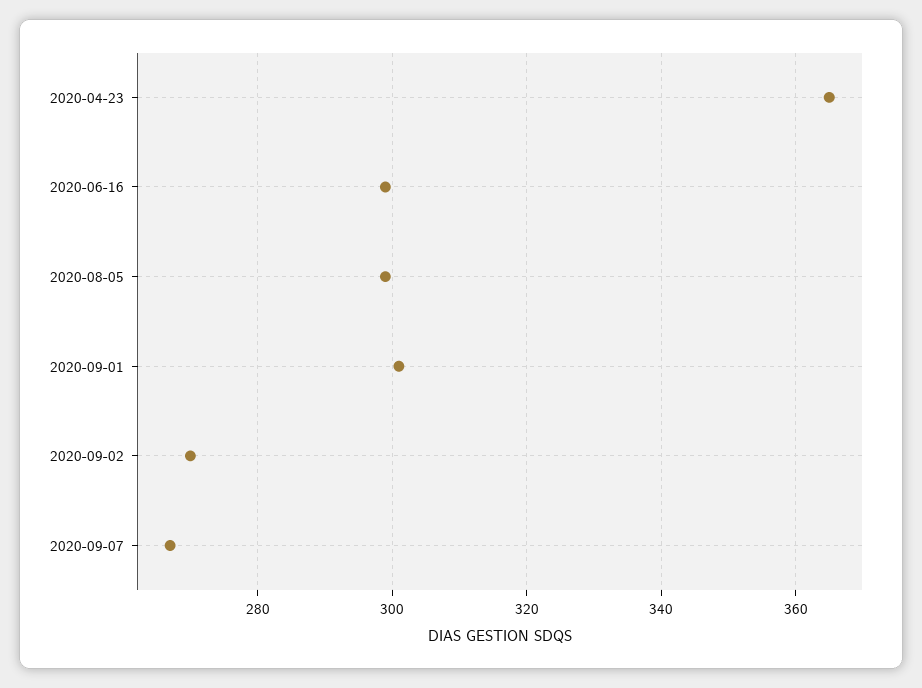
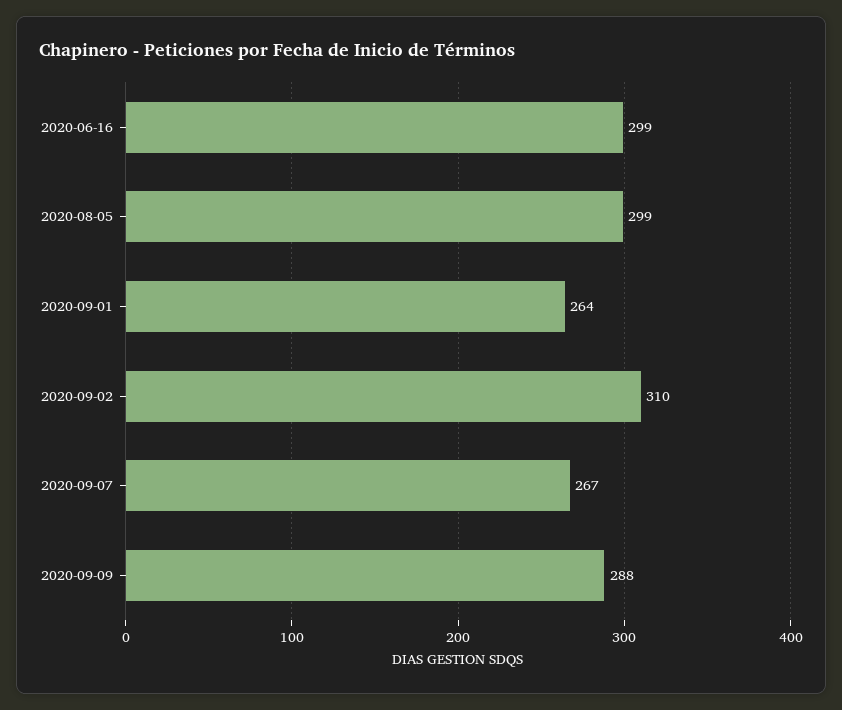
2020-04-23: 365 -> none
2020-09-01: 300 -> 264
2020-09-02: 270 -> 310
2020-09-09: none -> 288

